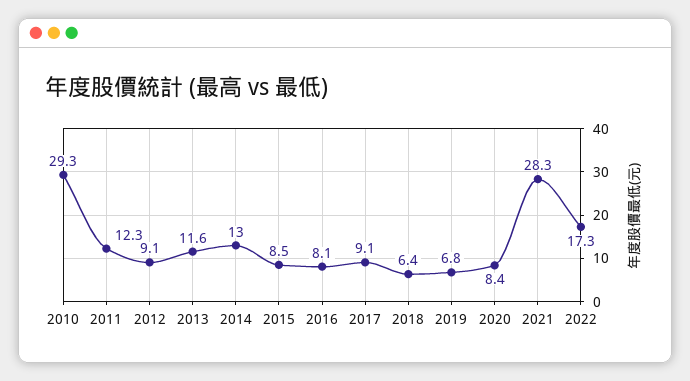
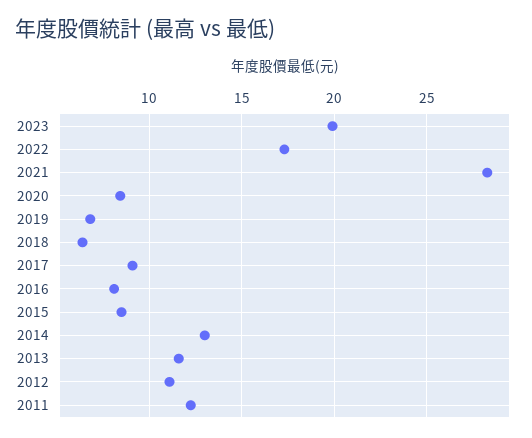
2010: 29.3 -> none
2012: 9.1 -> 11
2023: none -> 20

